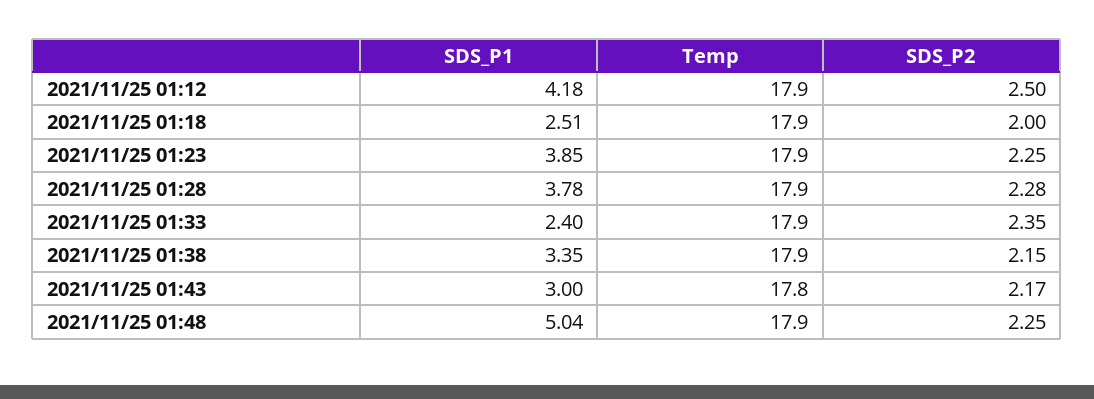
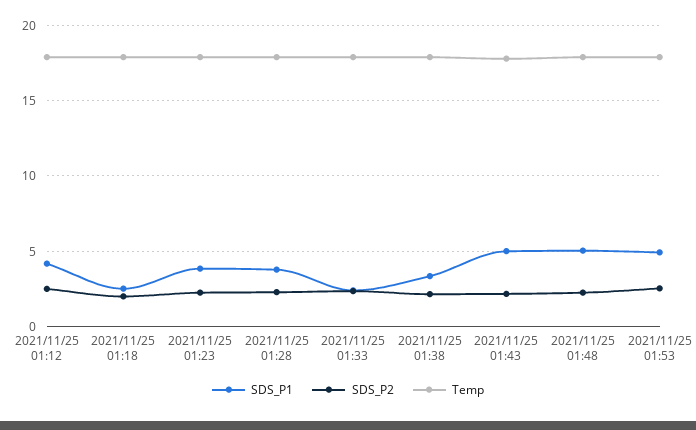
SDS_P1, 2021/11/25 01:43: 3 -> 5
SDS_P1, 2021/11/25 01:53: none -> 5
SDS_P2, 2021/11/25 01:53: none -> 2.5
Temp, 2021/11/25 01:53: none -> 18

